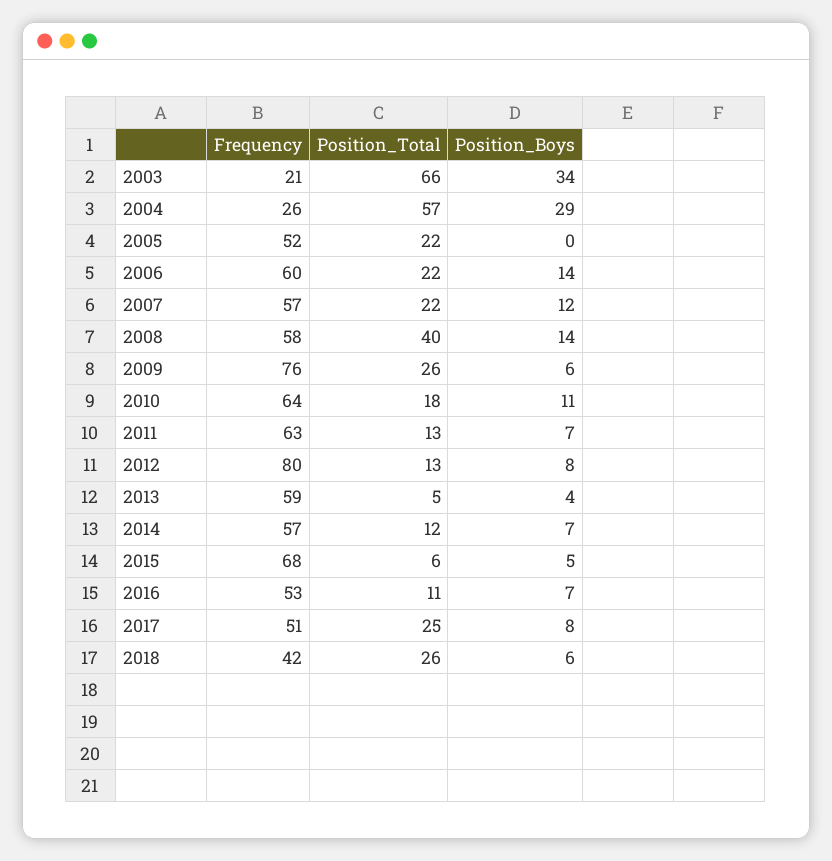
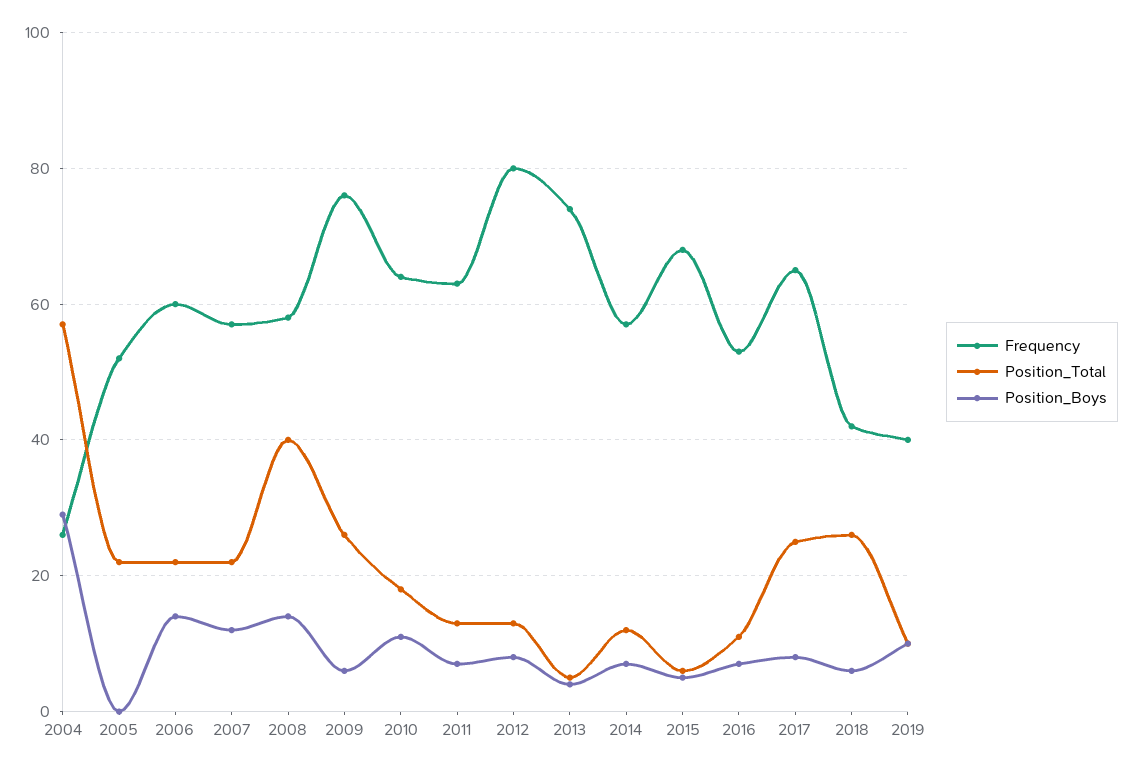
Frequency, 2003: 21 -> none
Position_Total, 2003: 66 -> none
Position_Boys, 2003: 34 -> none
Frequency, 2013: 59 -> 75
Frequency, 2017: 51 -> 65
Frequency, 2019: none -> 40
Position_Total, 2019: none -> 10
Position_Boys, 2019: none -> 10

